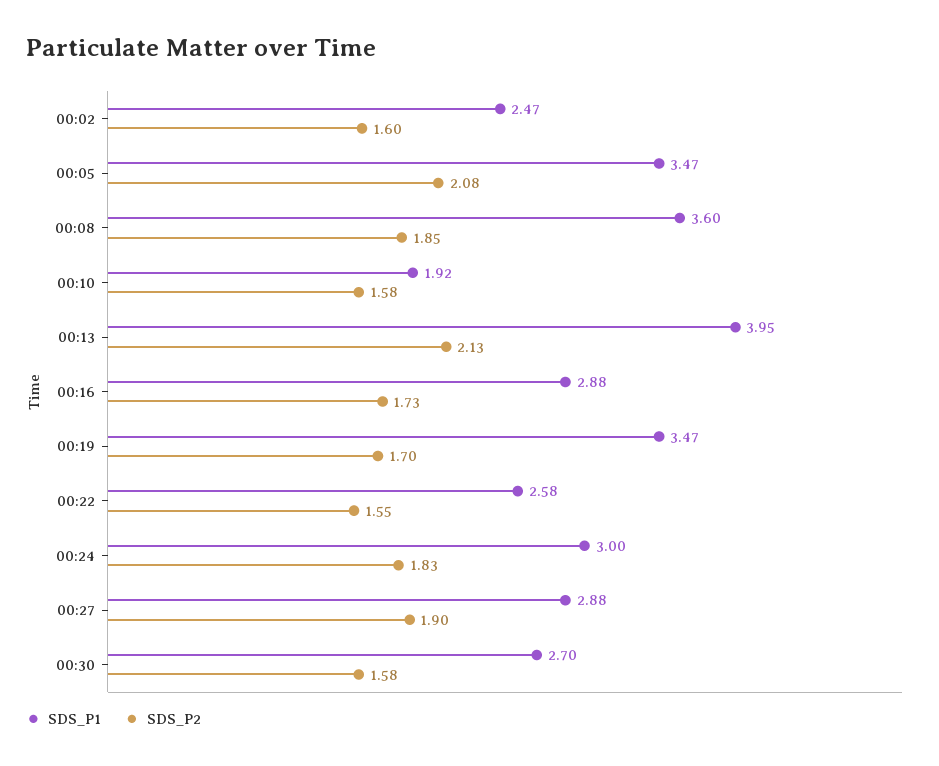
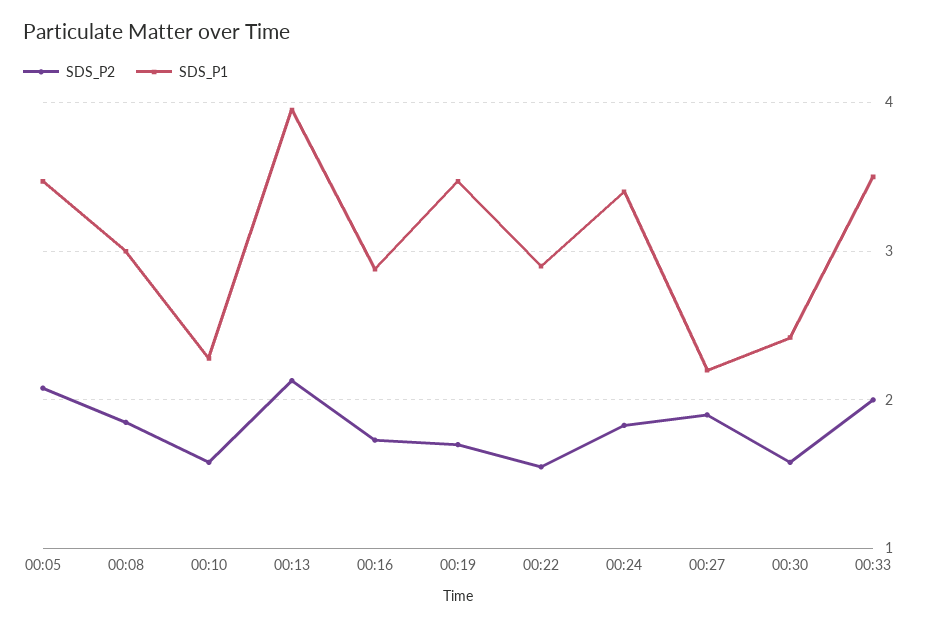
SDS_P1, 00:02: 2.47 -> none
SDS_P2, 00:02: 1.6 -> none
SDS_P1, 00:08: 3.6 -> 3
SDS_P1, 00:10: 1.92 -> 2.3
SDS_P1, 00:22: 2.58 -> 2.9
SDS_P1, 00:24: 3 -> 3.4
SDS_P1, 00:27: 2.88 -> 2.2
SDS_P1, 00:30: 2.7 -> 2.4
SDS_P2, 00:33: none -> 2
SDS_P1, 00:33: none -> 3.5

